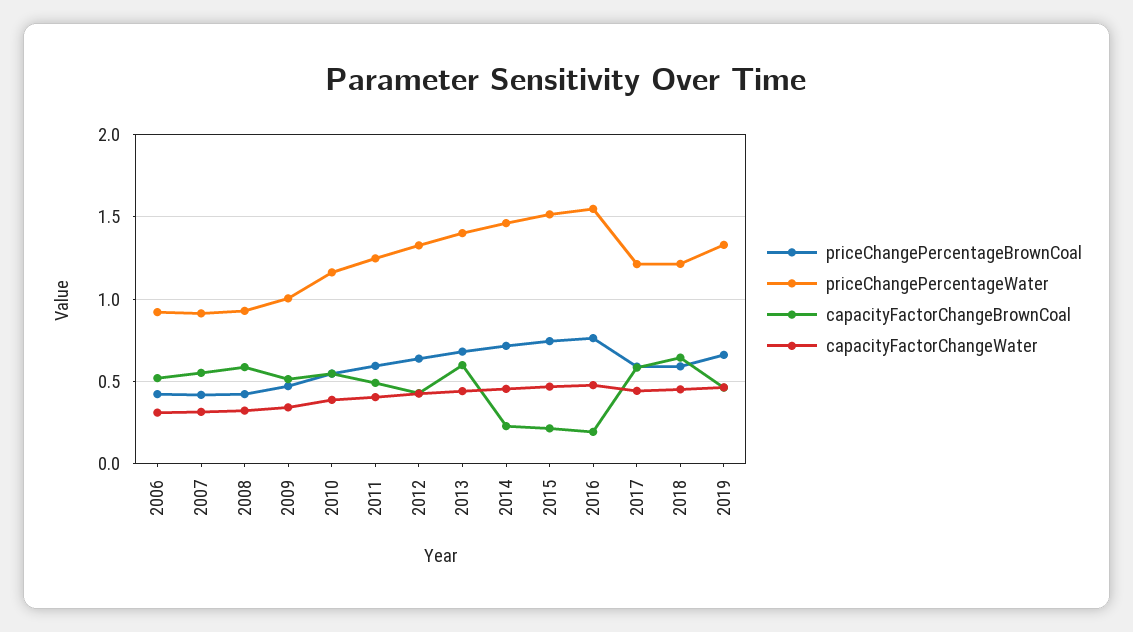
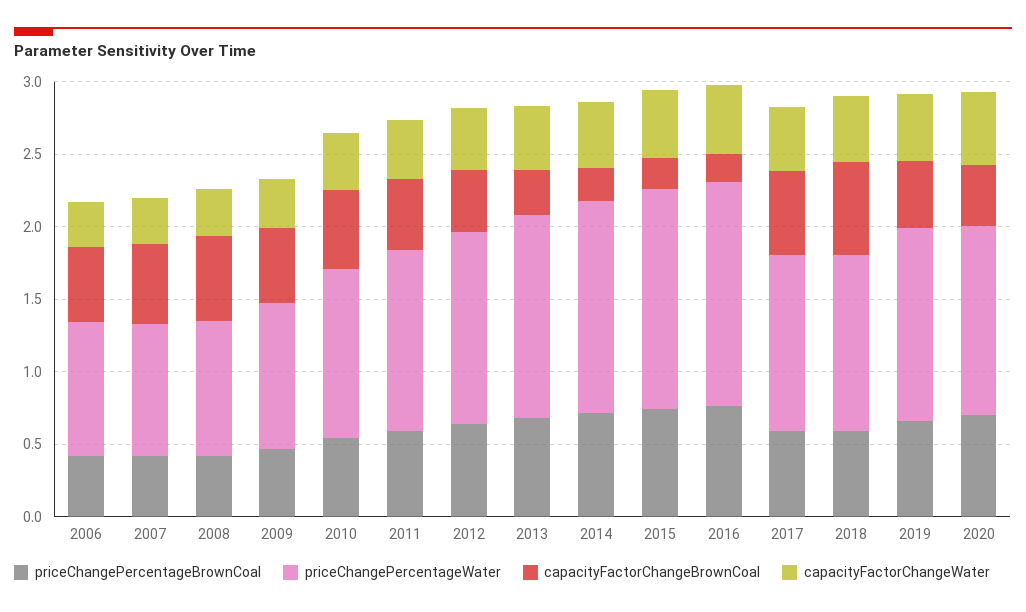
capacityFactorChangeBrownCoal, 2013: 0.6 -> 0.3
priceChangePercentageBrownCoal, 2020: none -> 0.7
priceChangePercentageWater, 2020: none -> 1.3
capacityFactorChangeBrownCoal, 2020: none -> 0.4
capacityFactorChangeWater, 2020: none -> 0.5

